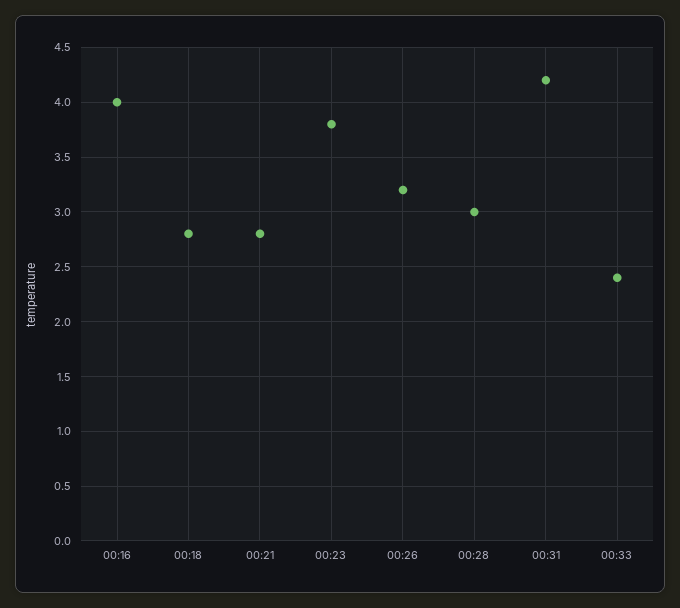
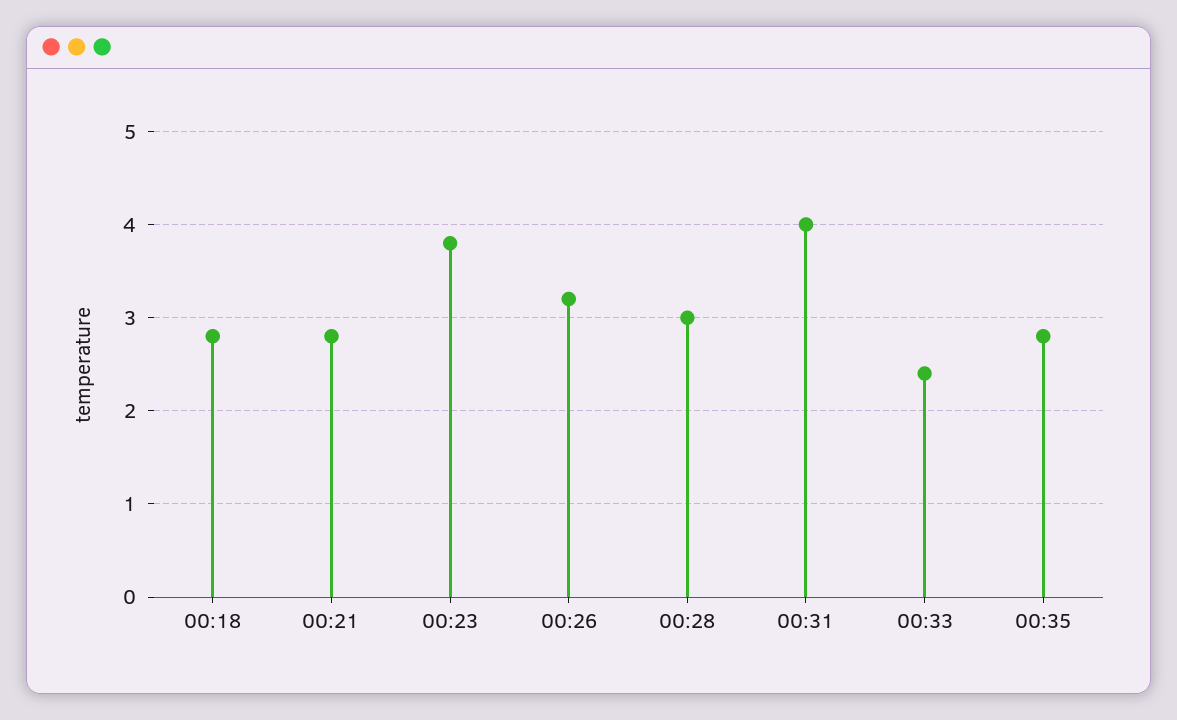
00:16: 4 -> none
00:31: 4.2 -> 4
00:35: none -> 2.8

